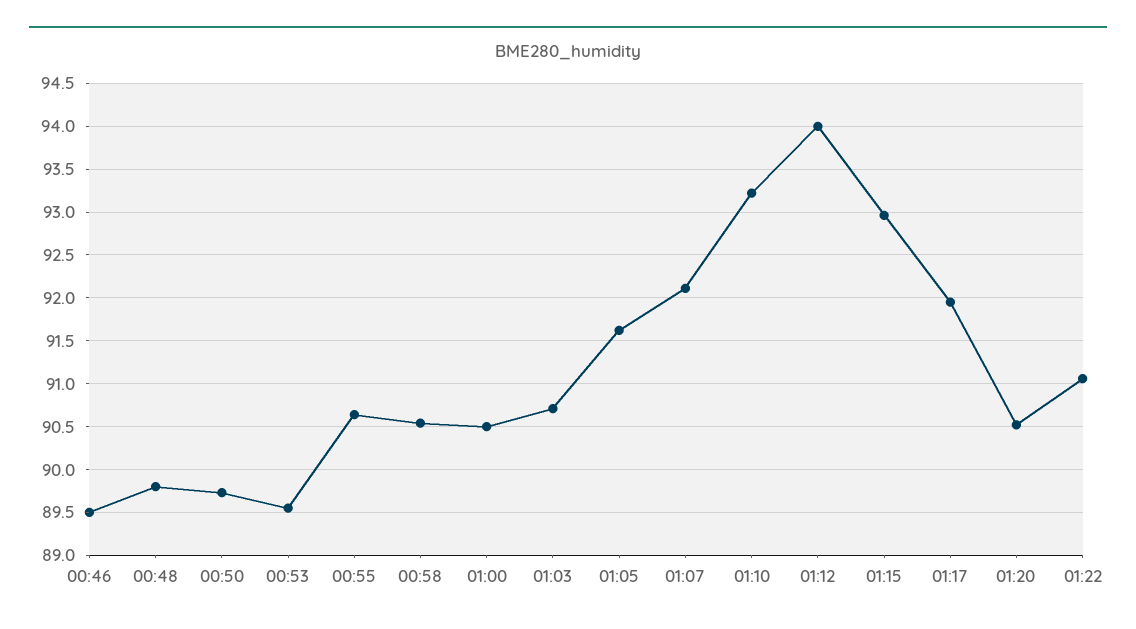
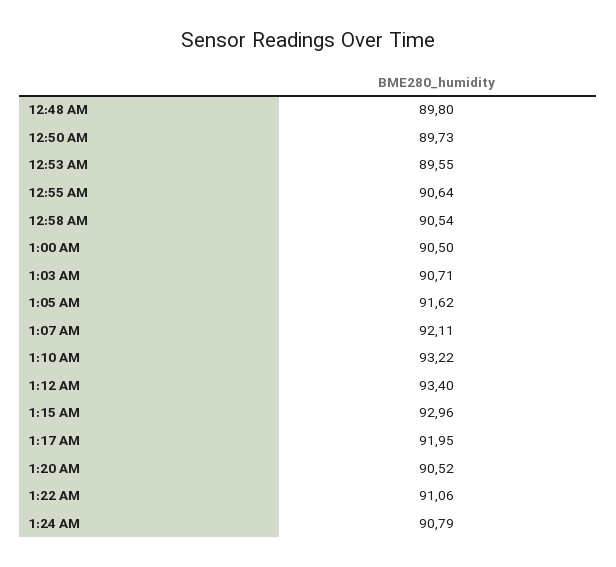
00:46: 89.5 -> none
01:12: 94 -> 93.4
1:24 AM: none -> 90.79

